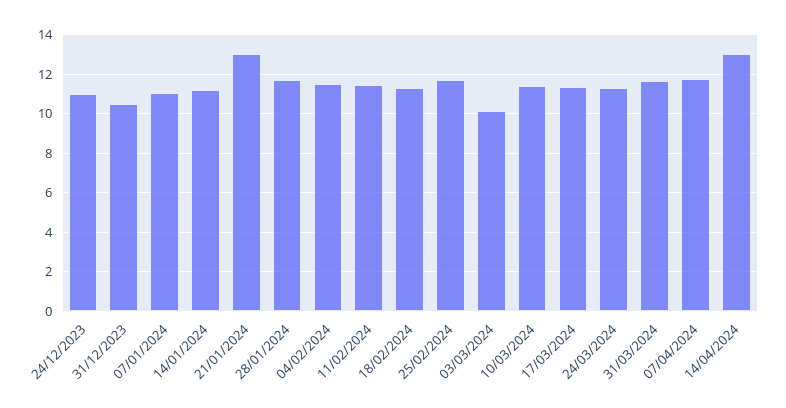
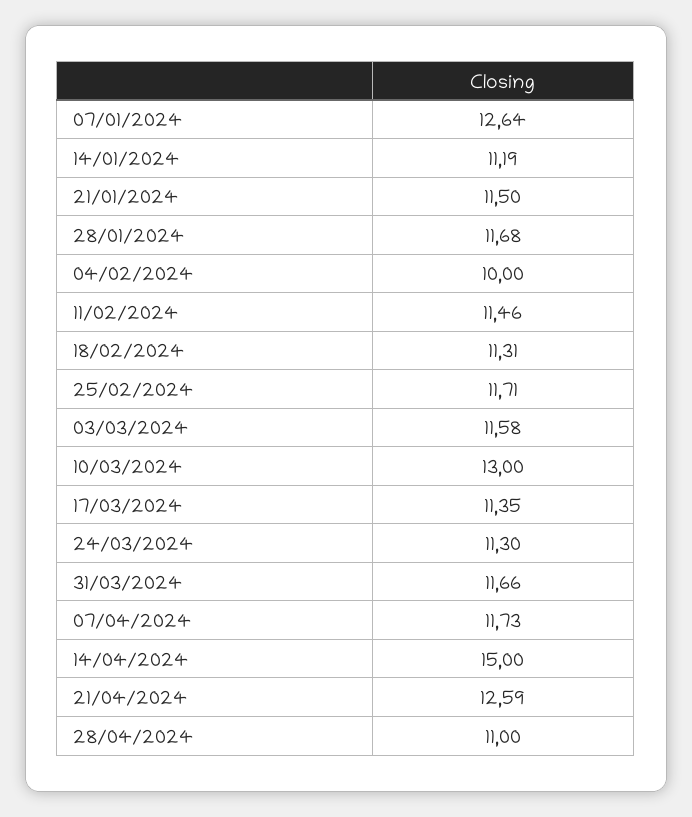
24/12/2023: 11 -> none
31/12/2023: 10.5 -> none
07/01/2024: 11 -> 12.64
21/01/2024: 13 -> 11.5
04/02/2024: 11.5 -> 10
03/03/2024: 10 -> 11.58
10/03/2024: 11.5 -> 13
14/04/2024: 13 -> 15
21/04/2024: none -> 12.59
28/04/2024: none -> 11

